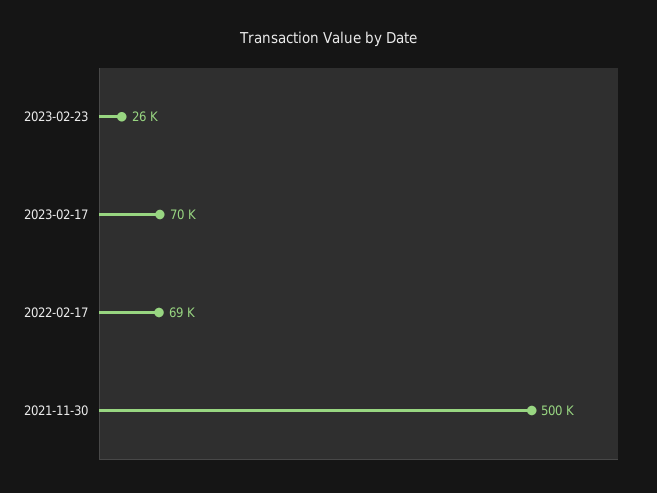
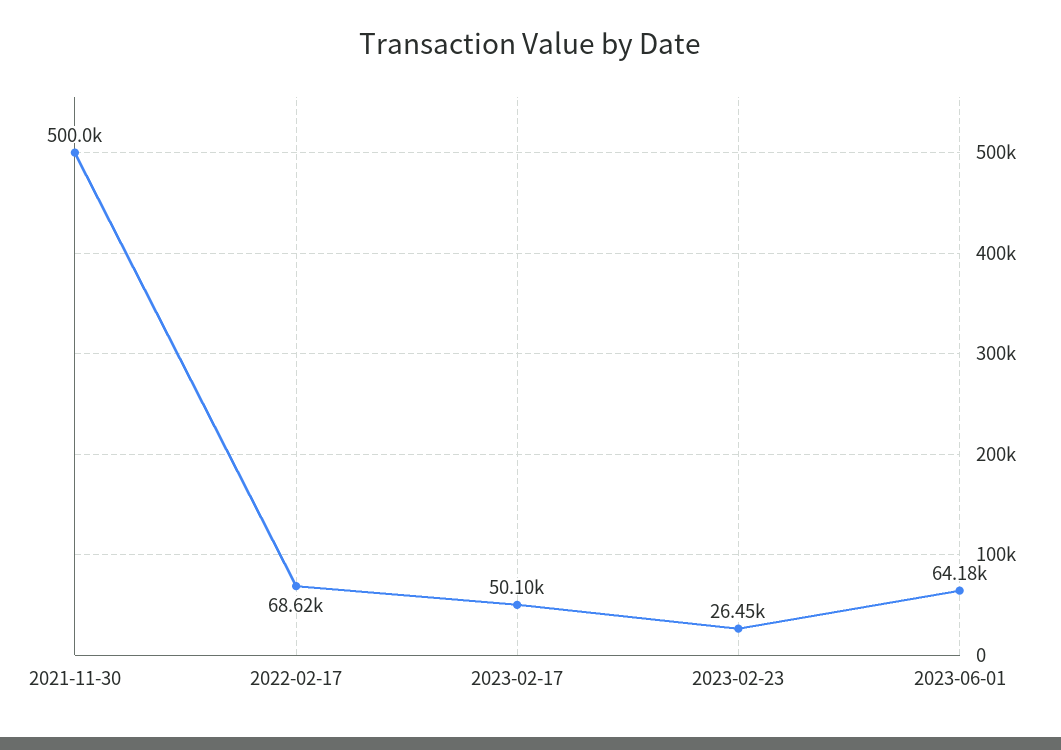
2023-02-17: 70000 -> 50100
2023-06-01: none -> 64180

